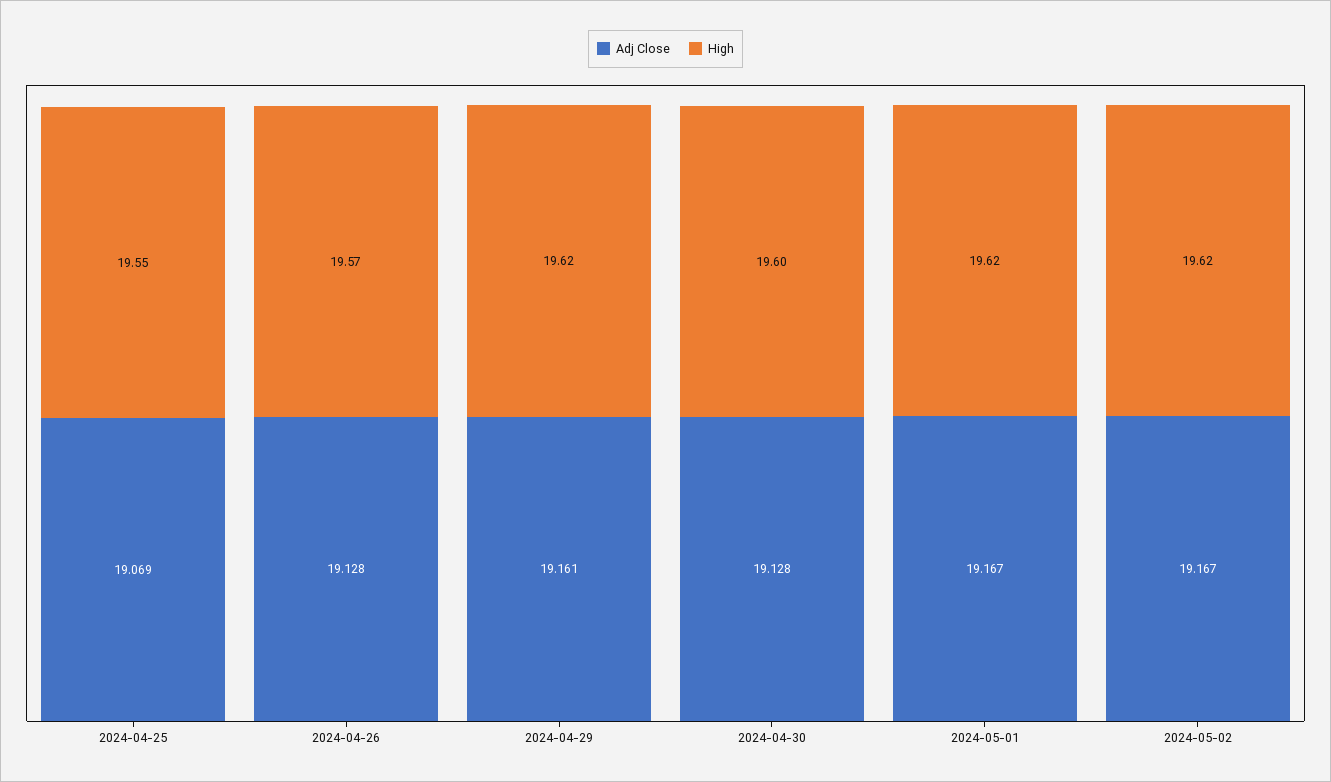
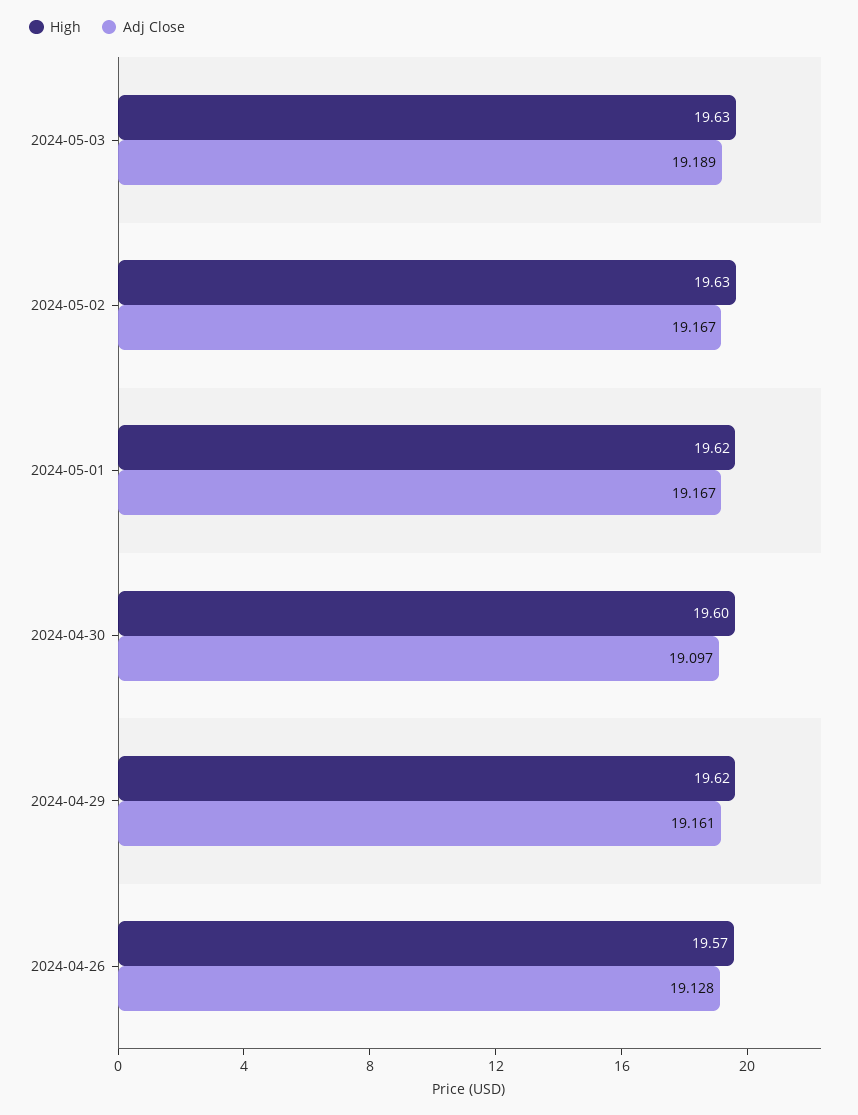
Adj Close, 2024-04-25: 19.069 -> none
High, 2024-04-25: 19.55 -> none
Adj Close, 2024-04-30: 19.128 -> 19.097
High, 2024-05-02: 19.62 -> 19.63
High, 2024-05-03: none -> 19.63
Adj Close, 2024-05-03: none -> 19.189

